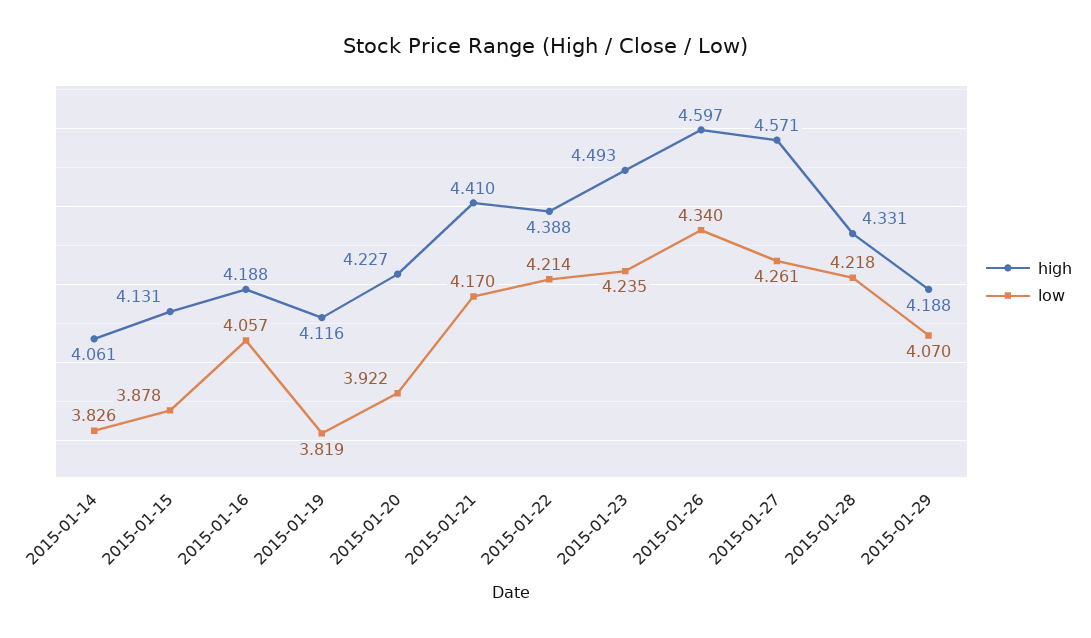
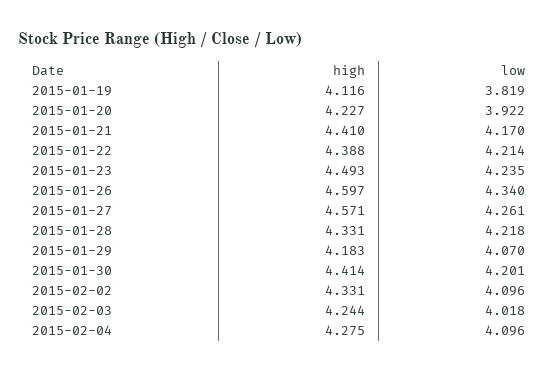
high, 2015-01-14: 4.061 -> none
low, 2015-01-14: 3.826 -> none
high, 2015-01-15: 4.131 -> none
low, 2015-01-15: 3.878 -> none
high, 2015-01-16: 4.188 -> none
low, 2015-01-16: 4.057 -> none
high, 2015-01-29: 4.188 -> 4.183
high, 2015-01-30: none -> 4.414
low, 2015-01-30: none -> 4.201
high, 2015-02-02: none -> 4.331
low, 2015-02-02: none -> 4.096
high, 2015-02-03: none -> 4.244
low, 2015-02-03: none -> 4.018
high, 2015-02-04: none -> 4.275
low, 2015-02-04: none -> 4.096

